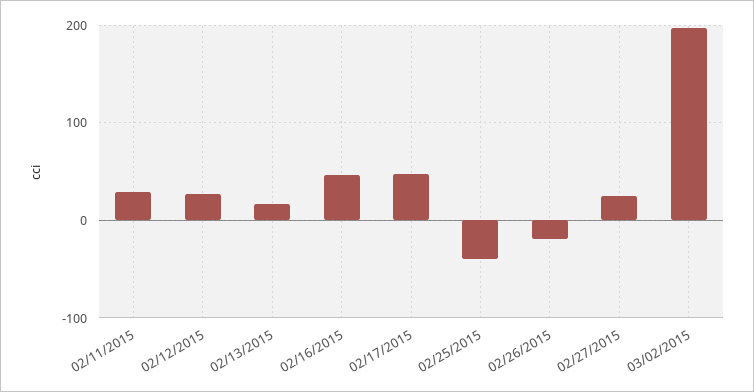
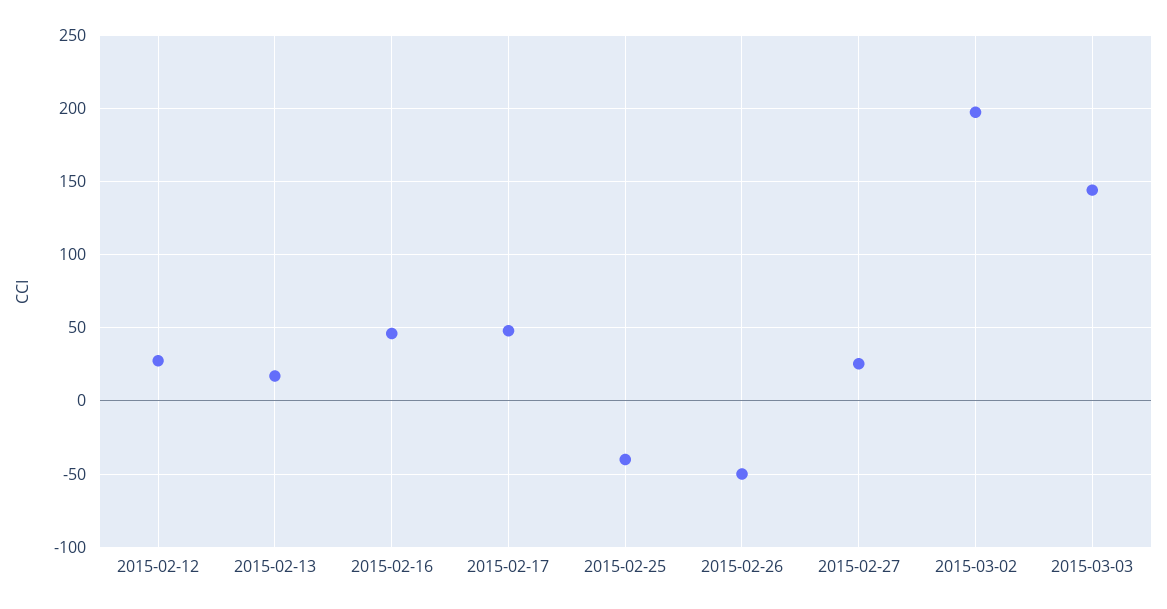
02/11/2015: 30 -> none
02/26/2015: -20 -> -50
2015-03-03: none -> 145

